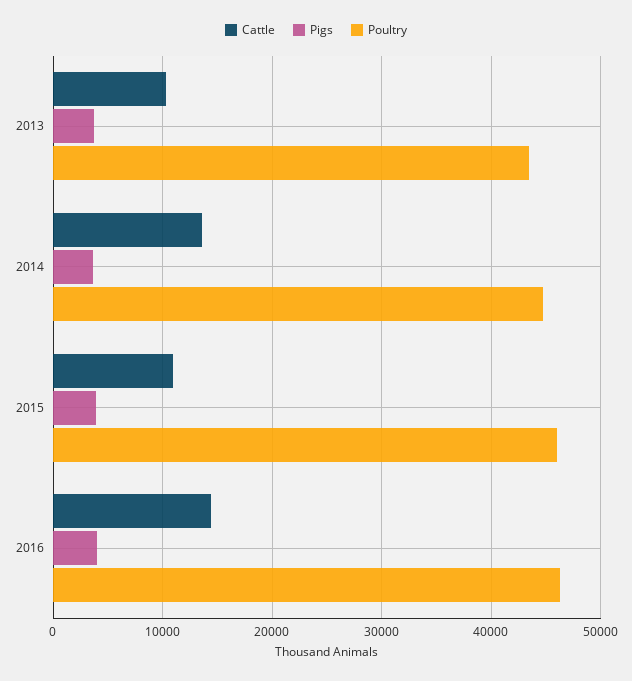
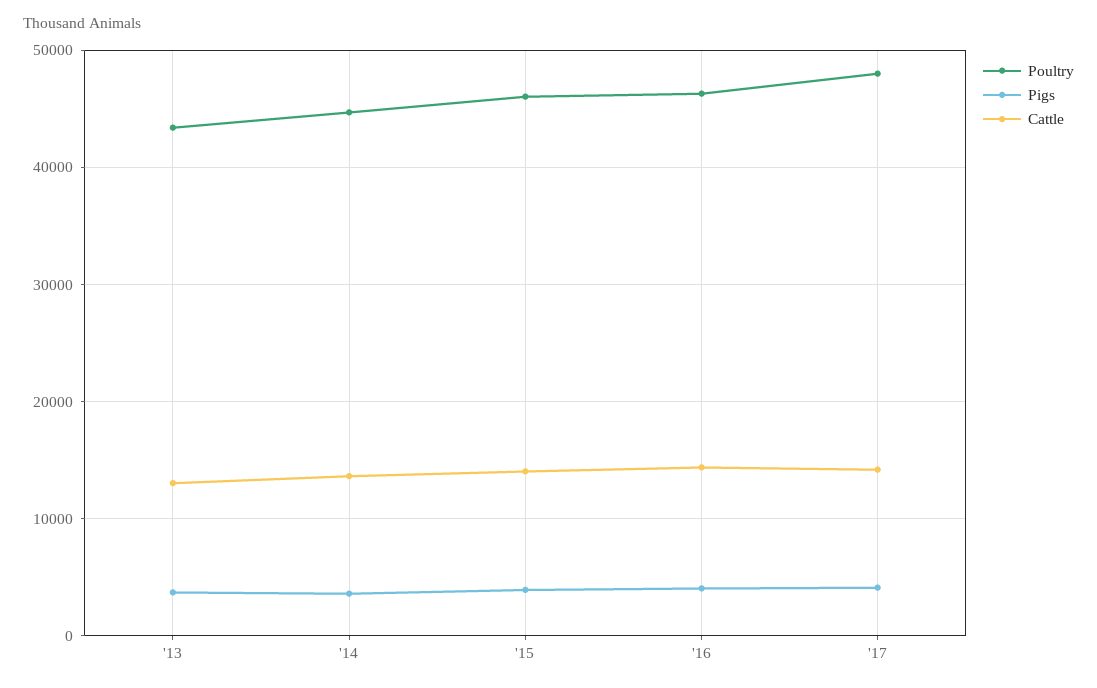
Cattle, 2013: 10000 -> 13000
Cattle, 2015: 11000 -> 14000
Poultry, '17: none -> 48000
Pigs, '17: none -> 4000
Cattle, '17: none -> 14000

